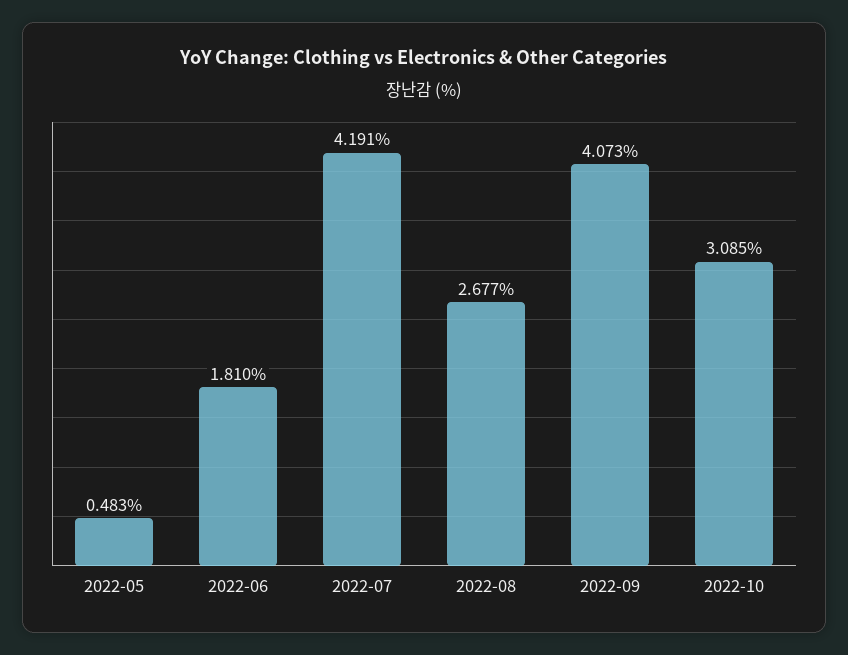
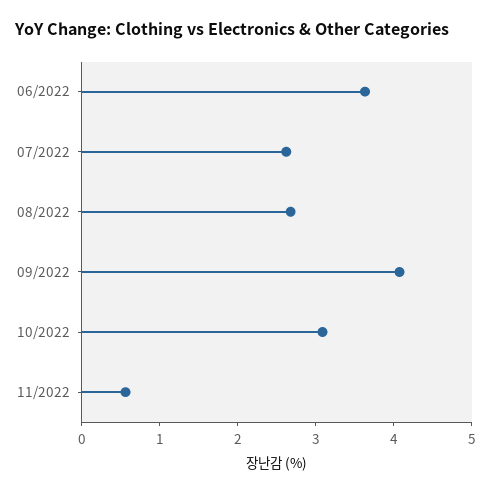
2022-05: 0.483 -> none
2022-06: 1.81 -> 3.6
2022-07: 4.191 -> 2.6
11/2022: none -> 0.6

